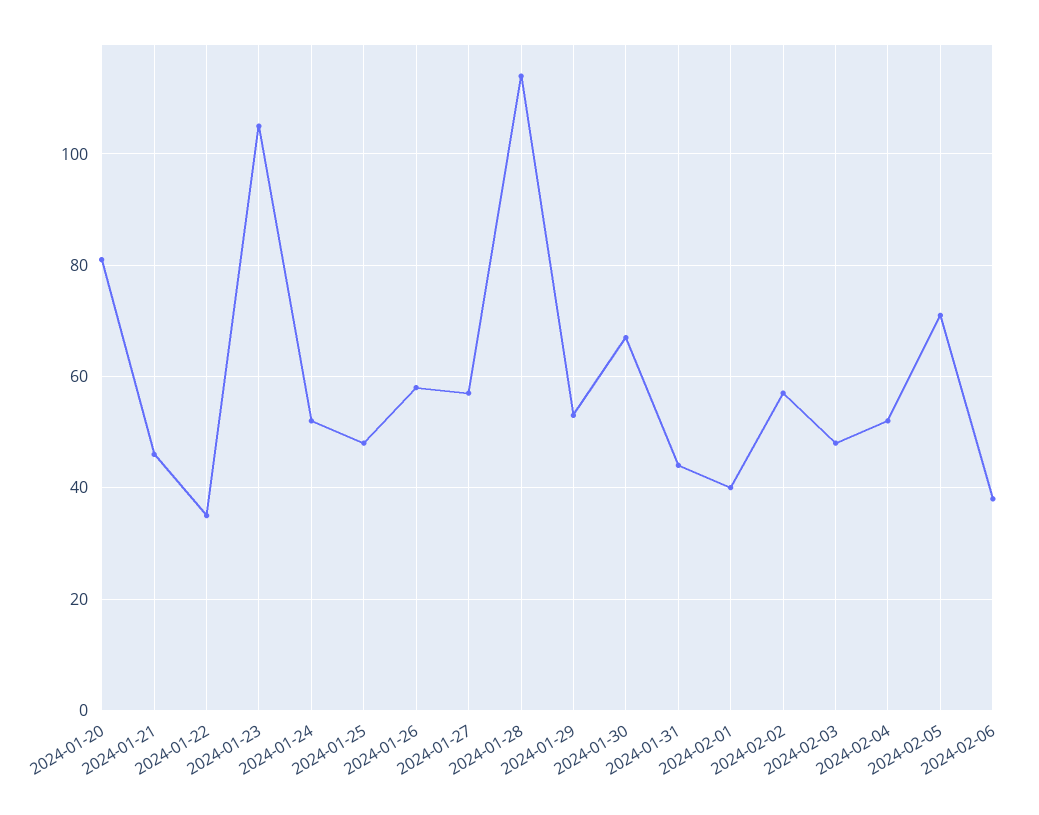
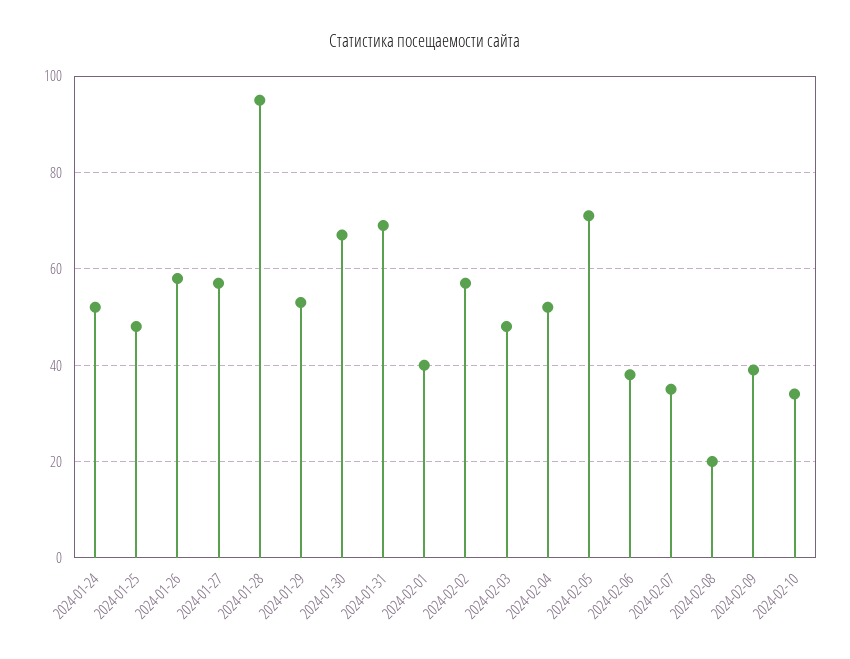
2024-01-20: 80 -> none
2024-01-21: 45 -> none
2024-01-22: 35 -> none
2024-01-23: 105 -> none
2024-01-28: 115 -> 95
2024-01-31: 45 -> 70
2024-02-07: none -> 35
2024-02-08: none -> 20
2024-02-09: none -> 40
2024-02-10: none -> 35

